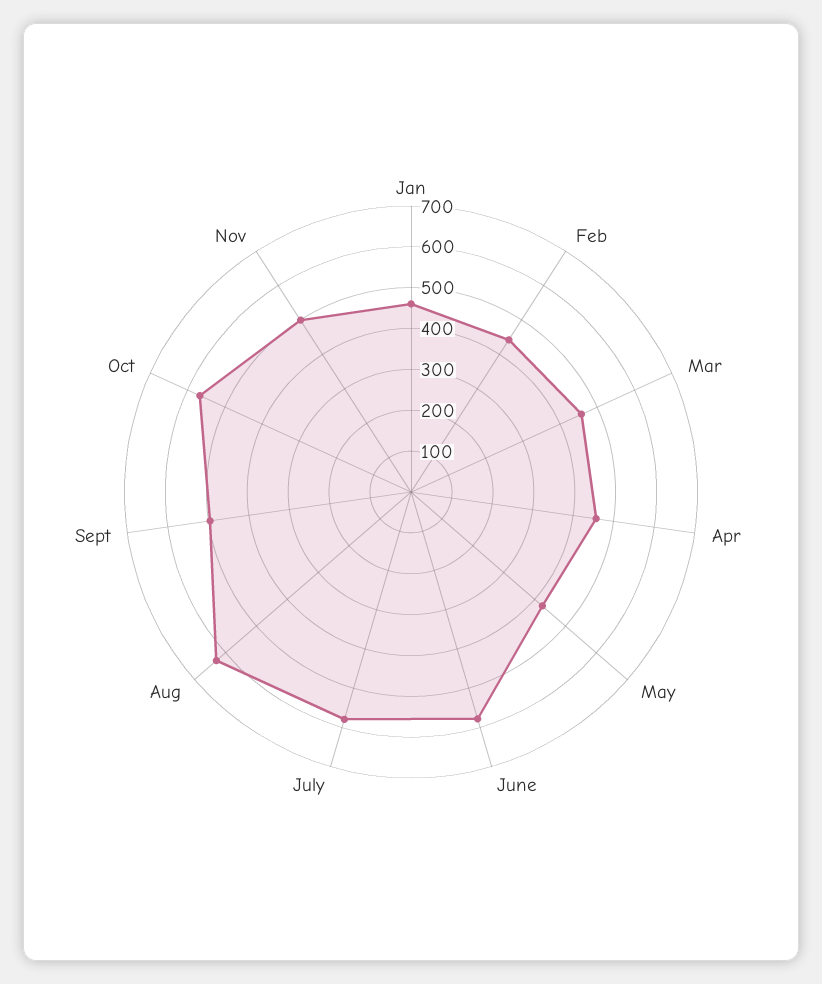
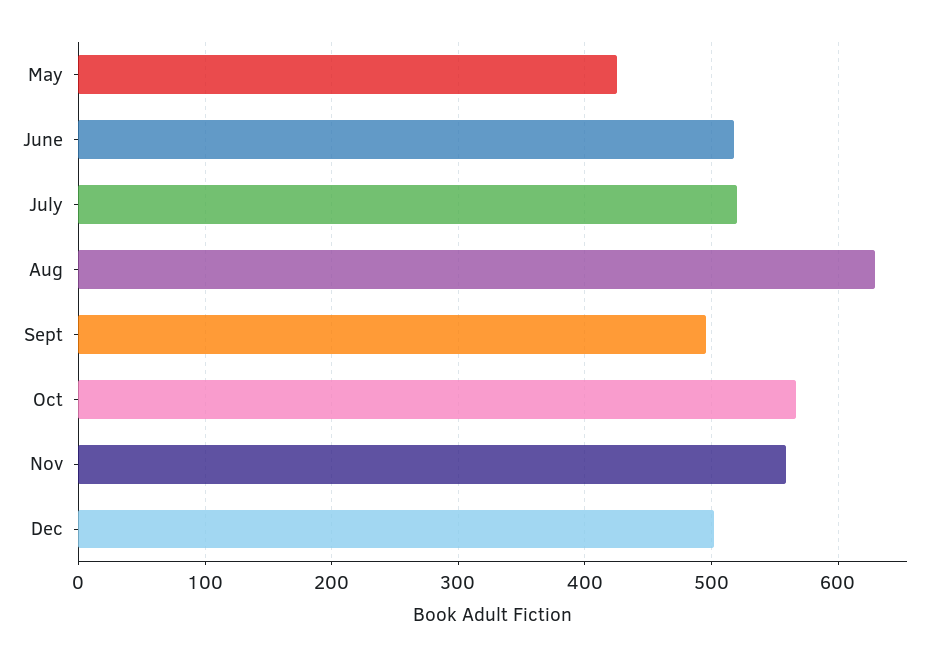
Jan: 460 -> none
Feb: 440 -> none
Mar: 460 -> none
Apr: 460 -> none
June: 580 -> 520
July: 580 -> 520
Nov: 500 -> 560
Dec: none -> 500

